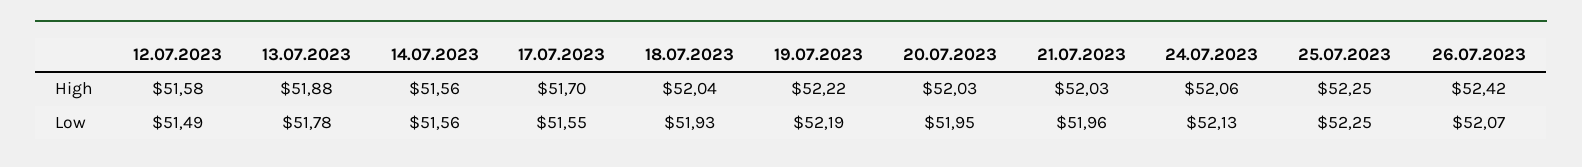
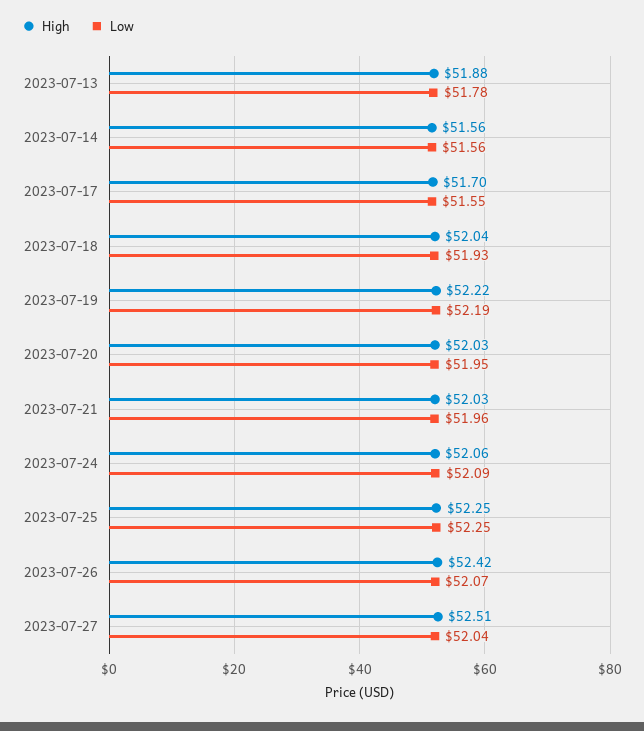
High, 12.07.2023: 51.58 -> none
Low, 12.07.2023: 51.49 -> none
Low, 24.07.2023: 52.13 -> 52.09
High, 2023-07-27: none -> 52.51
Low, 2023-07-27: none -> 52.04

